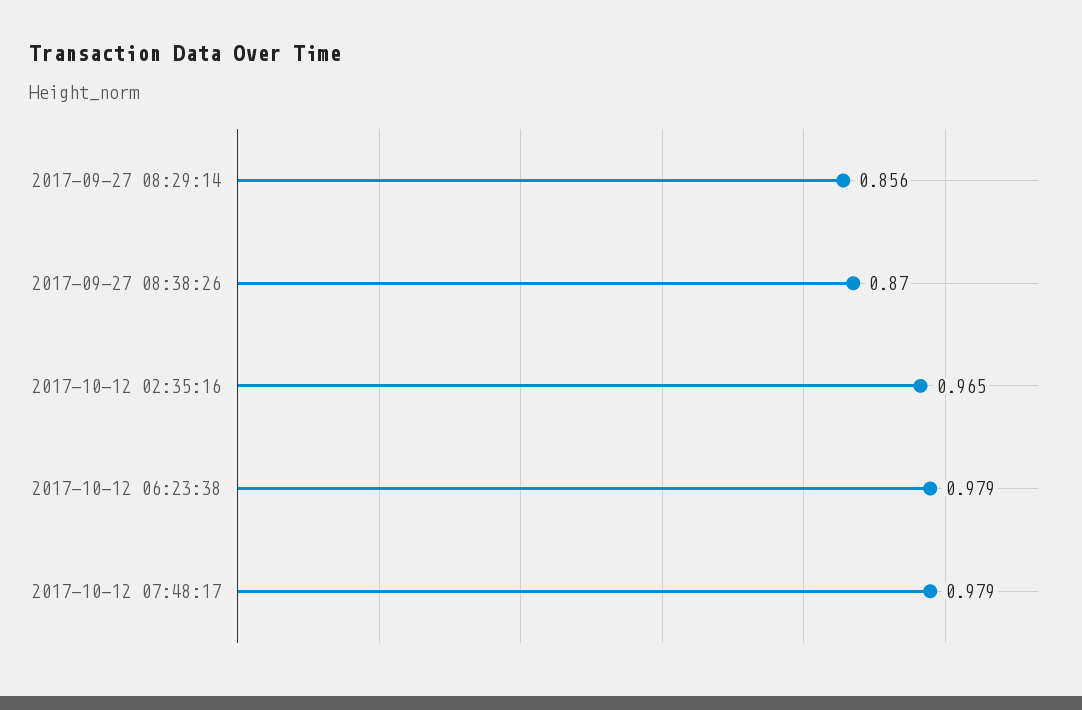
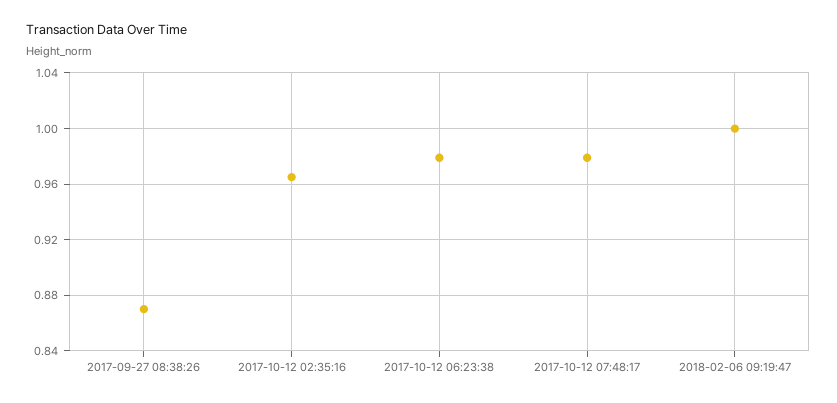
2017-09-27 08:29:14: 0.856 -> none
2018-02-06 09:19:47: none -> 1

